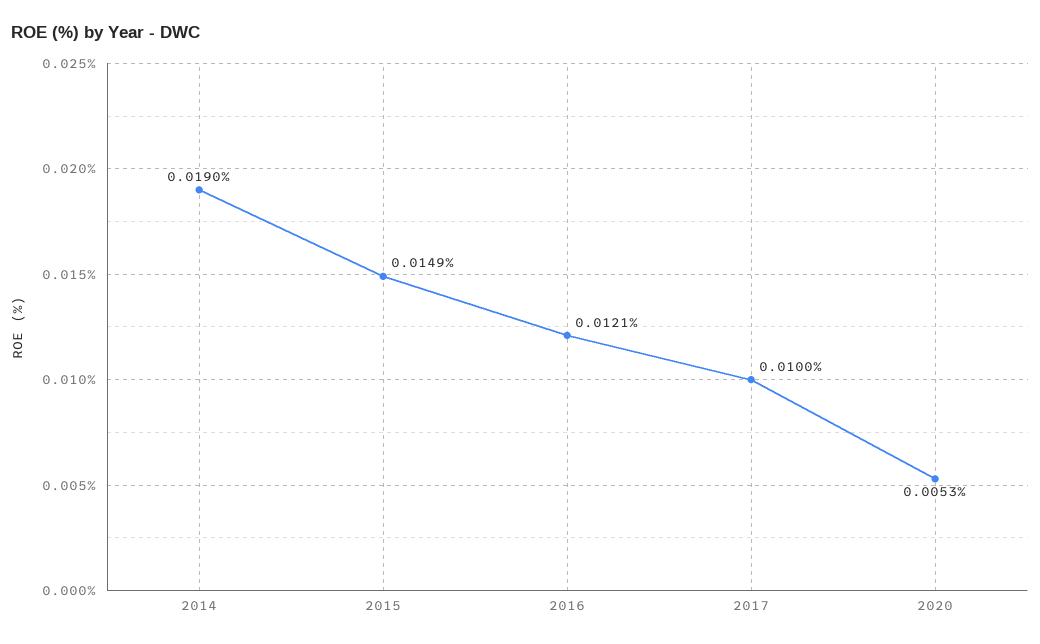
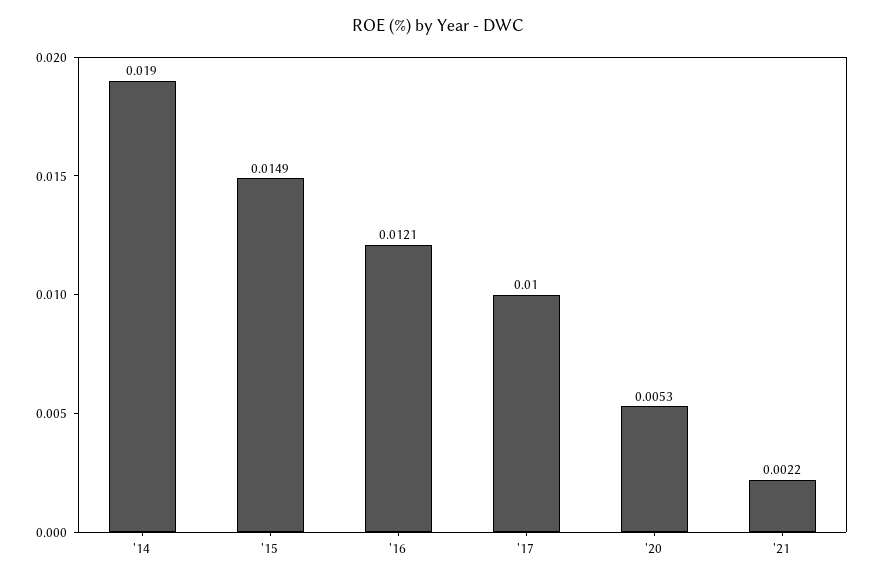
'21: none -> 0.0022

